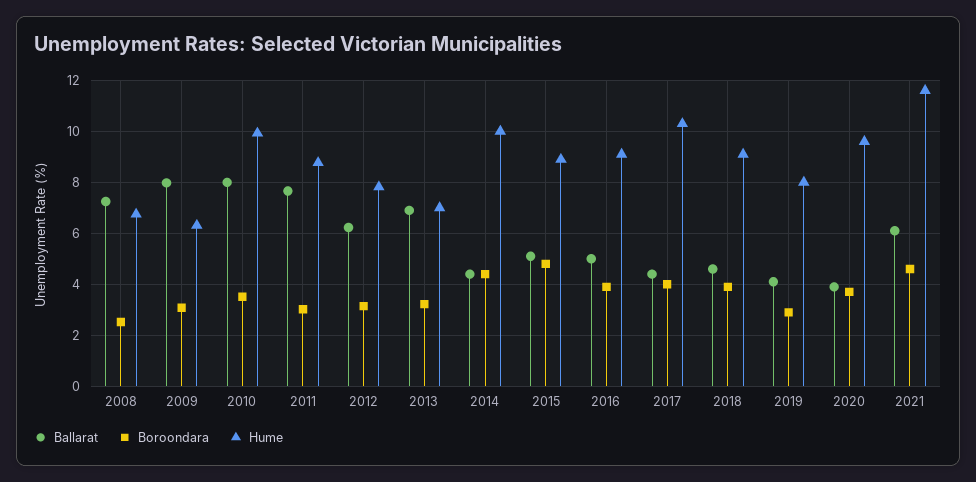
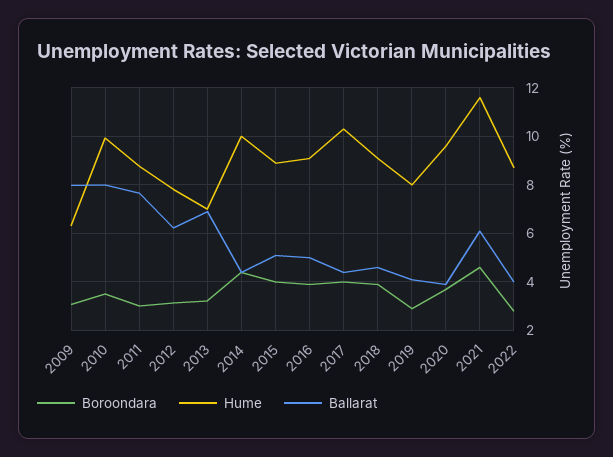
Ballarat, 2008: 7.25 -> none
Boroondara, 2008: 2.5 -> none
Hume, 2008: 6.75 -> none
Boroondara, 2015: 4.75 -> 4
Boroondara, 2022: none -> 2.75
Hume, 2022: none -> 8.75
Ballarat, 2022: none -> 4

